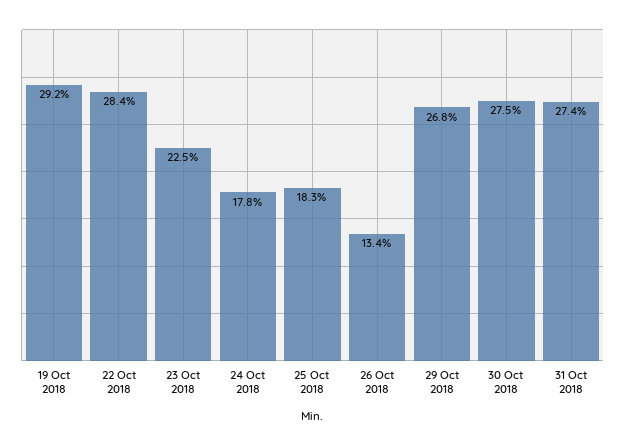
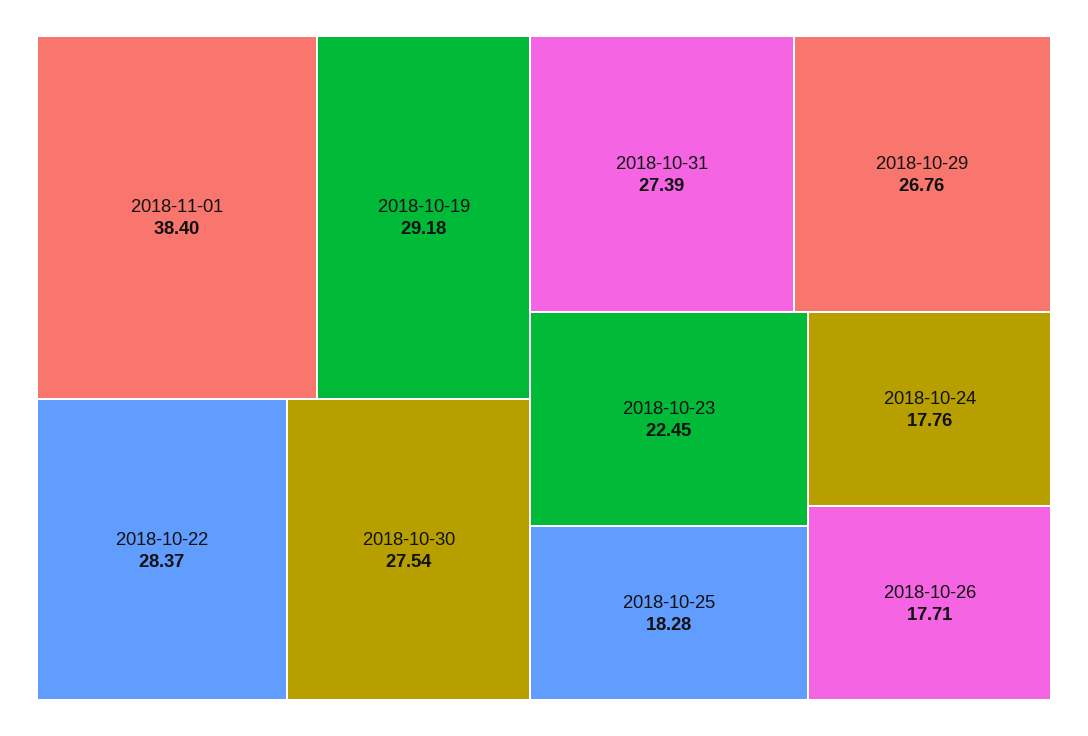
26 Oct 2018: 13.4 -> 17.71
2018-11-01: none -> 38.4

